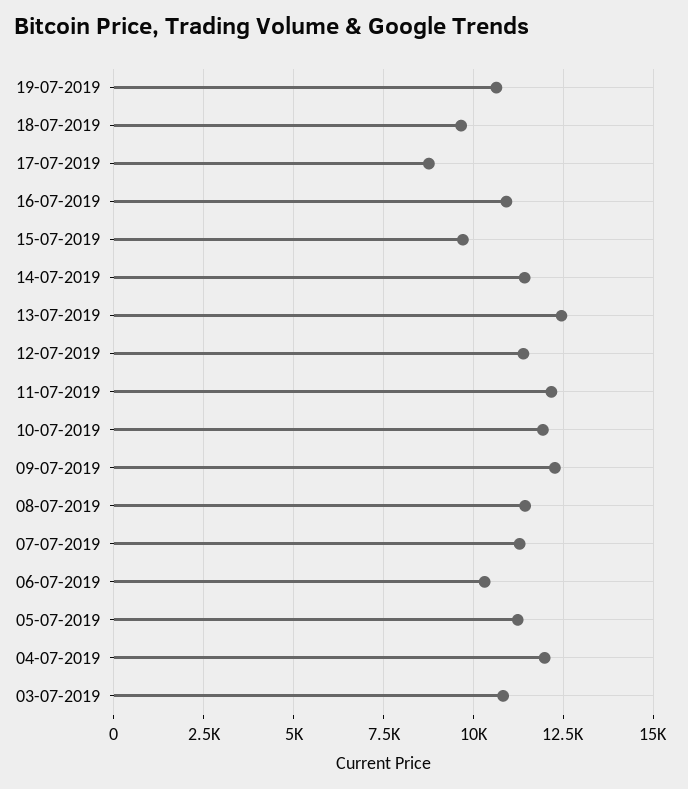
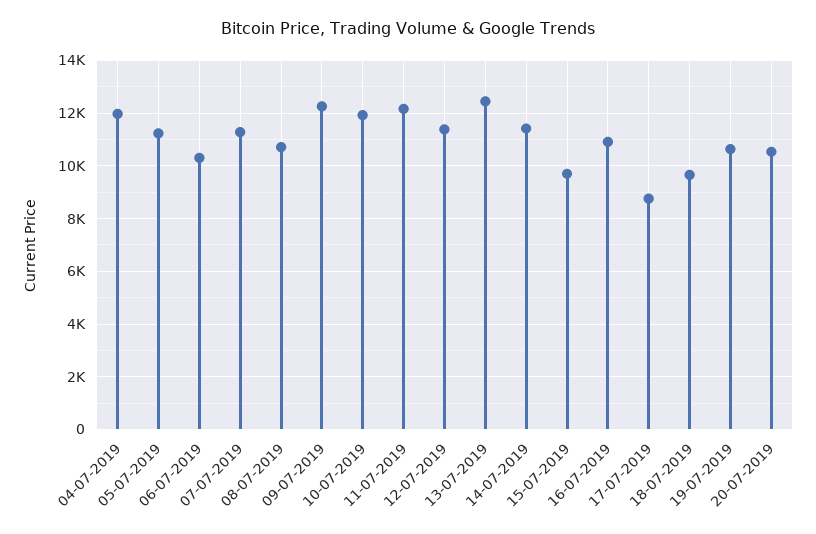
08-07-2019: 11500 -> 10750
03-07-2019: 10750 -> none
20-07-2019: none -> 10500

